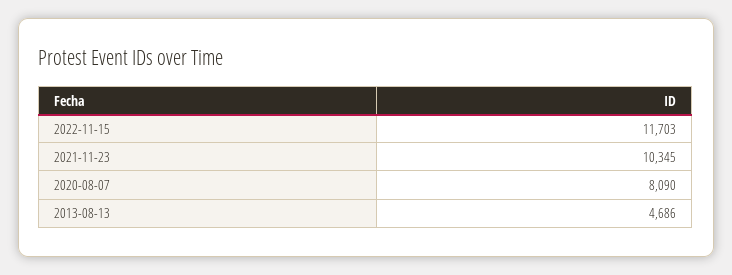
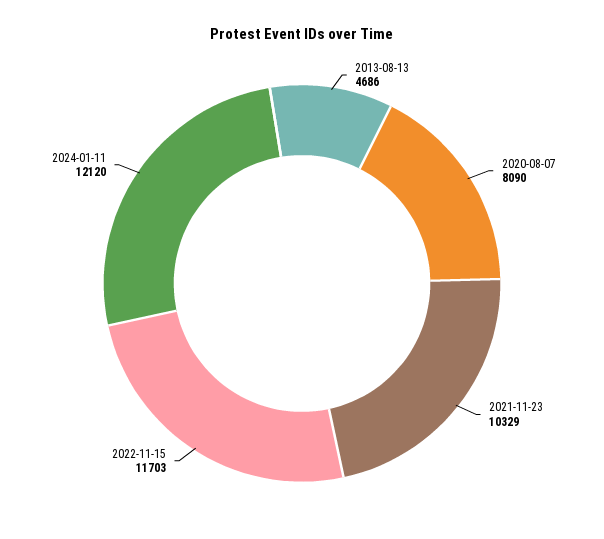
2021-11-23: 10345 -> 10329
2024-01-11: none -> 12120

